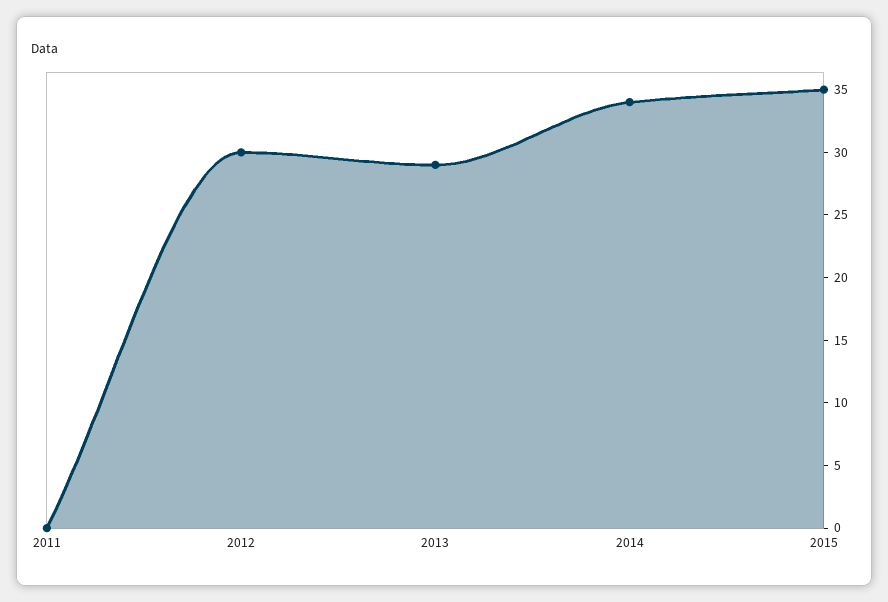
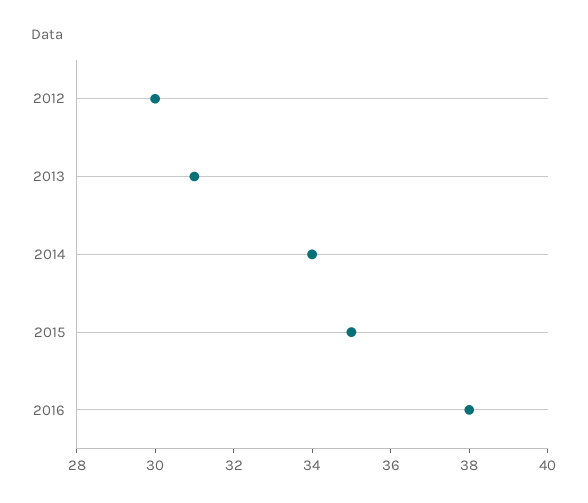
2011: 0 -> none
2013: 29 -> 31
2016: none -> 38

